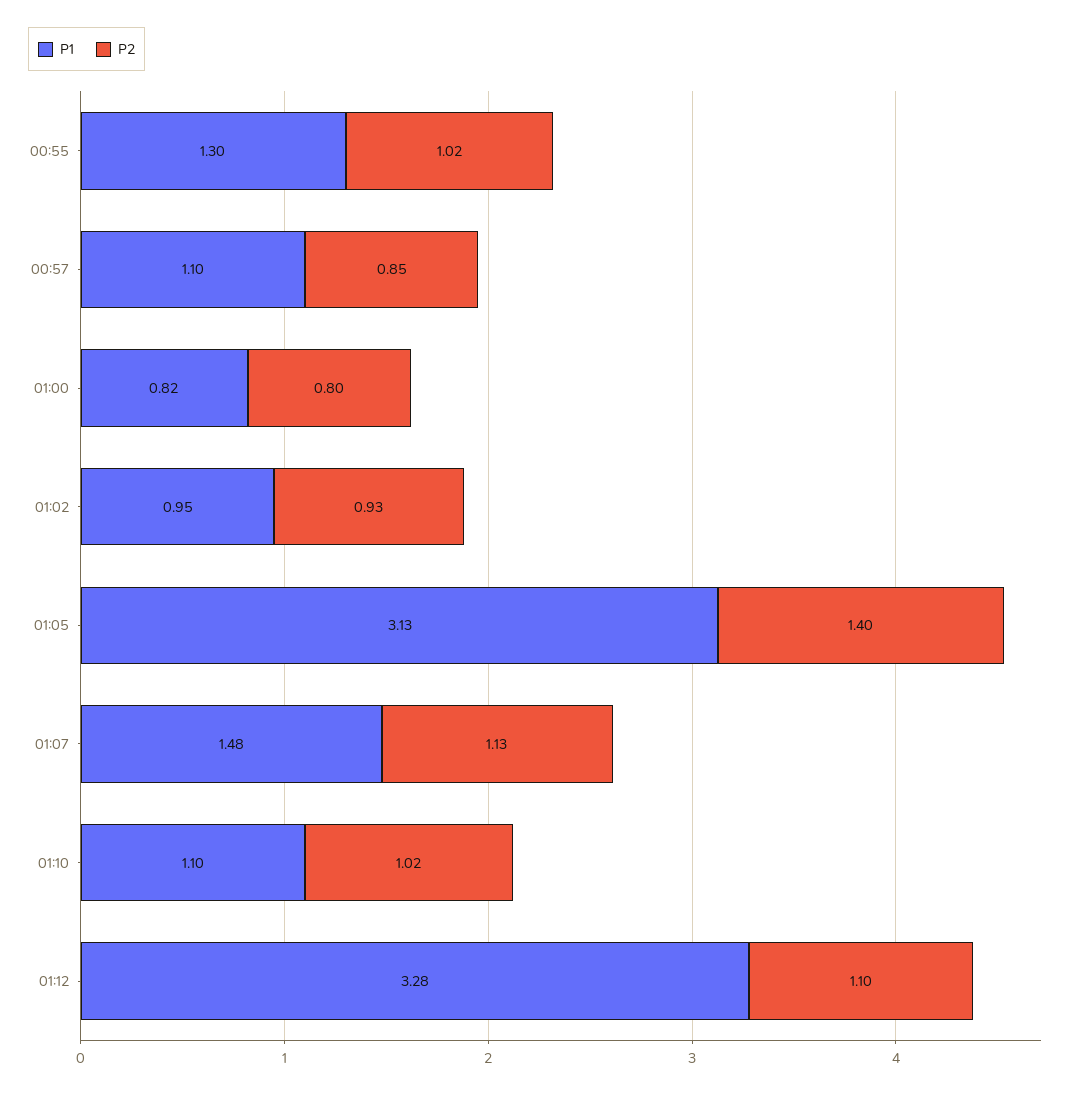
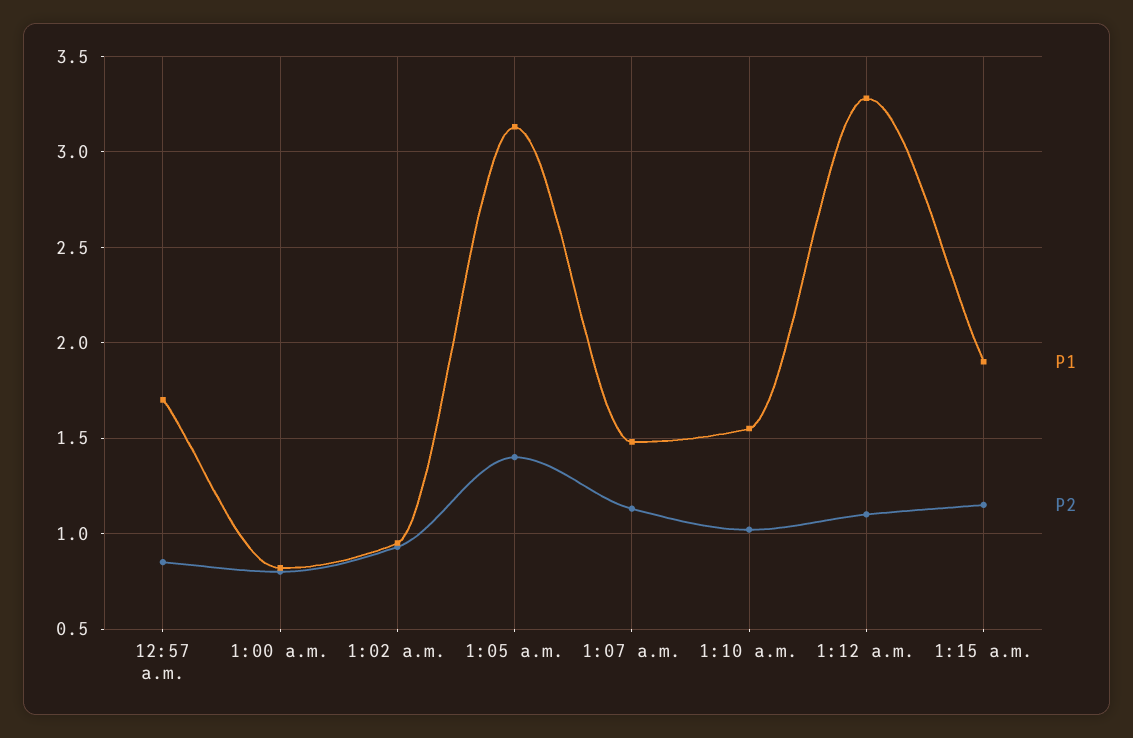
P1, 00:55: 1.3 -> none
P2, 00:55: 1.02 -> none
P1, 00:57: 1.1 -> 1.7
P1, 01:10: 1.1 -> 1.55
P1, 1:15 a.m.: none -> 1.9
P2, 1:15 a.m.: none -> 1.15

